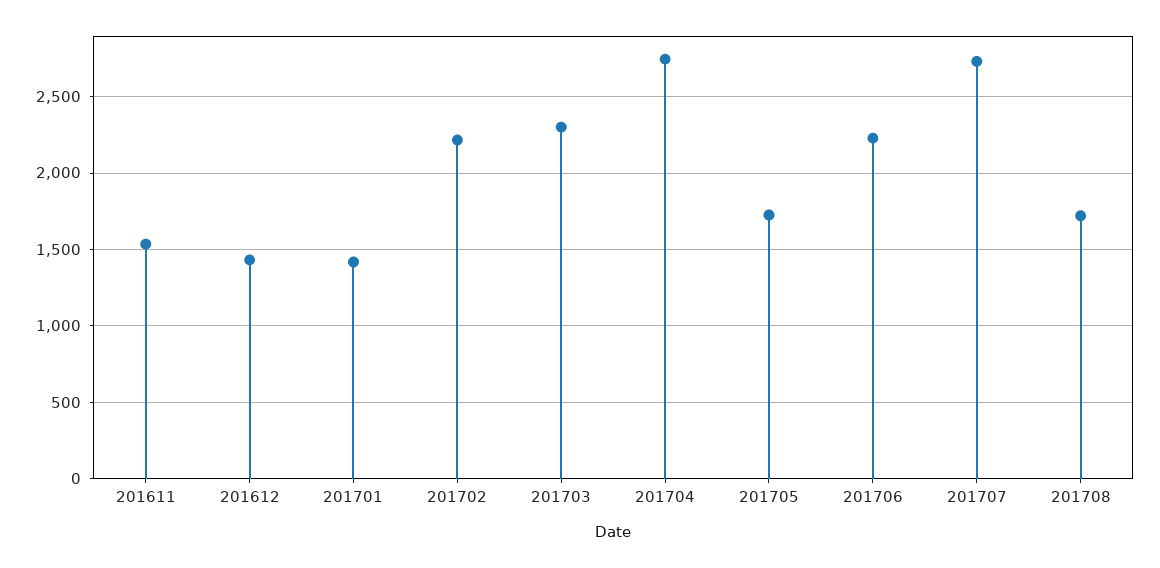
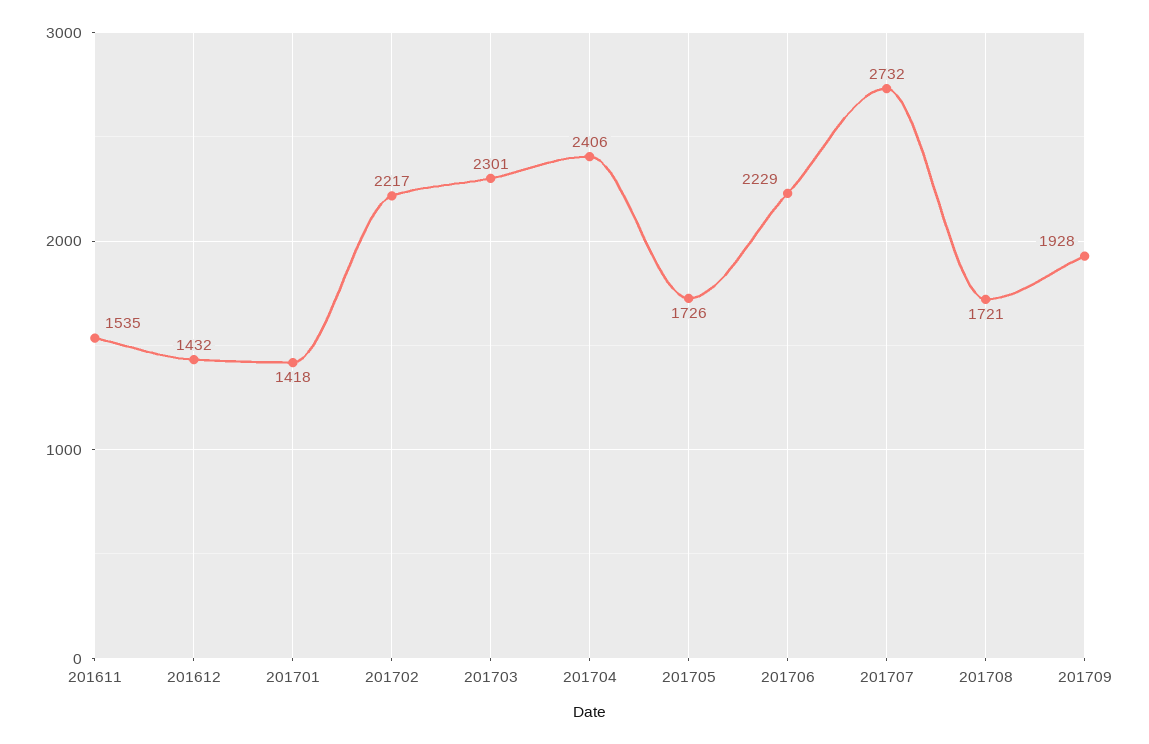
201704: 2750 -> 2406
201709: none -> 1928

